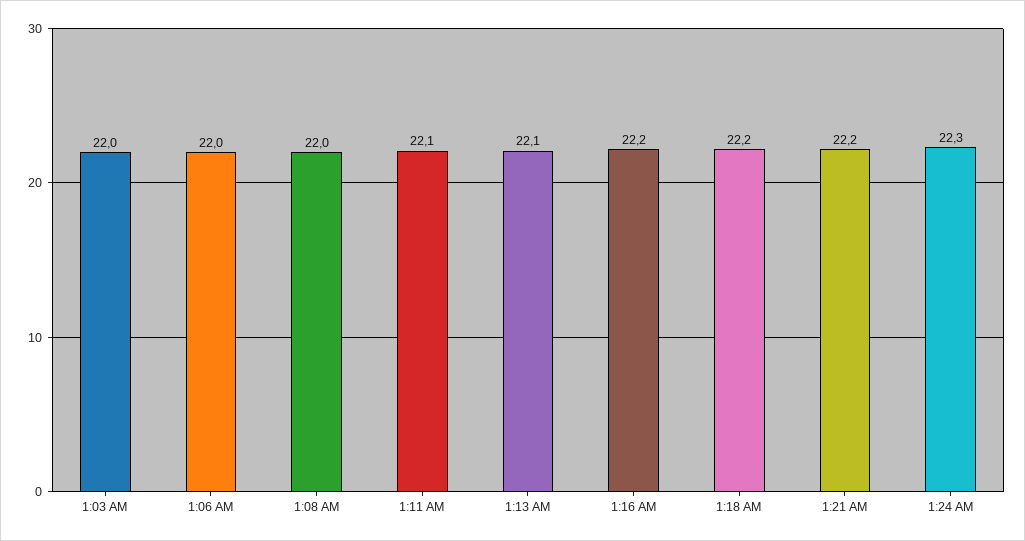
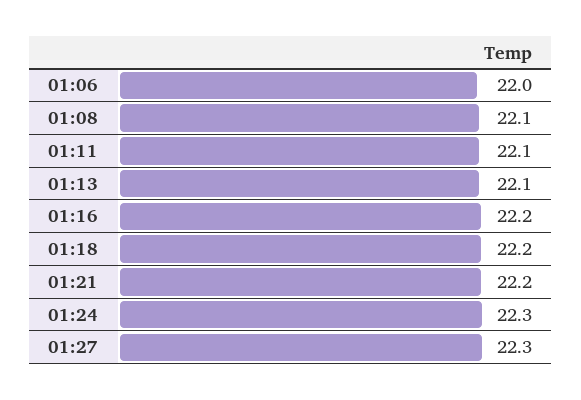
1:03 AM: 22 -> none
1:08 AM: 22 -> 22.1
01:27: none -> 22.3

